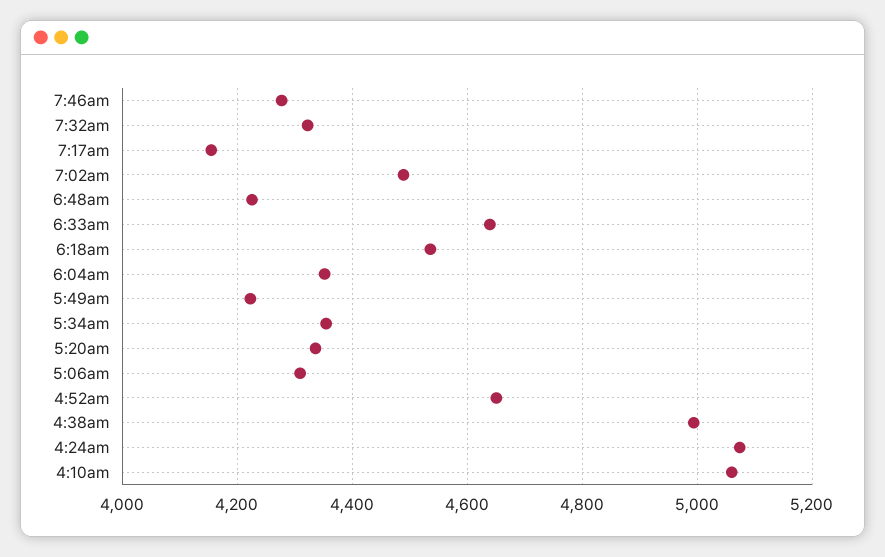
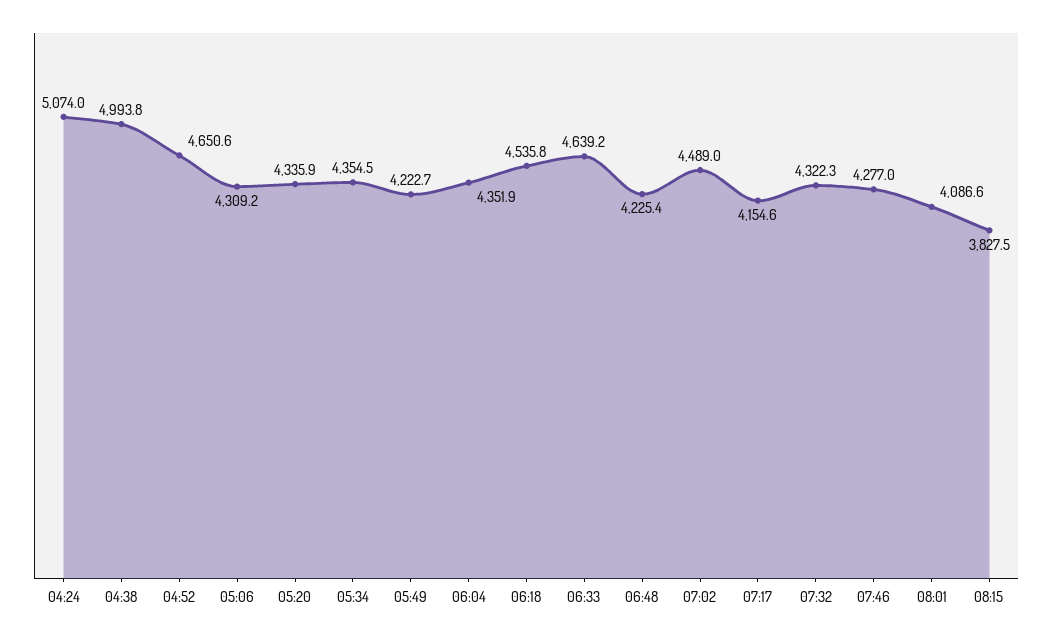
4:10am: 5060 -> none
08:01: none -> 4086.6
08:15: none -> 3827.5

